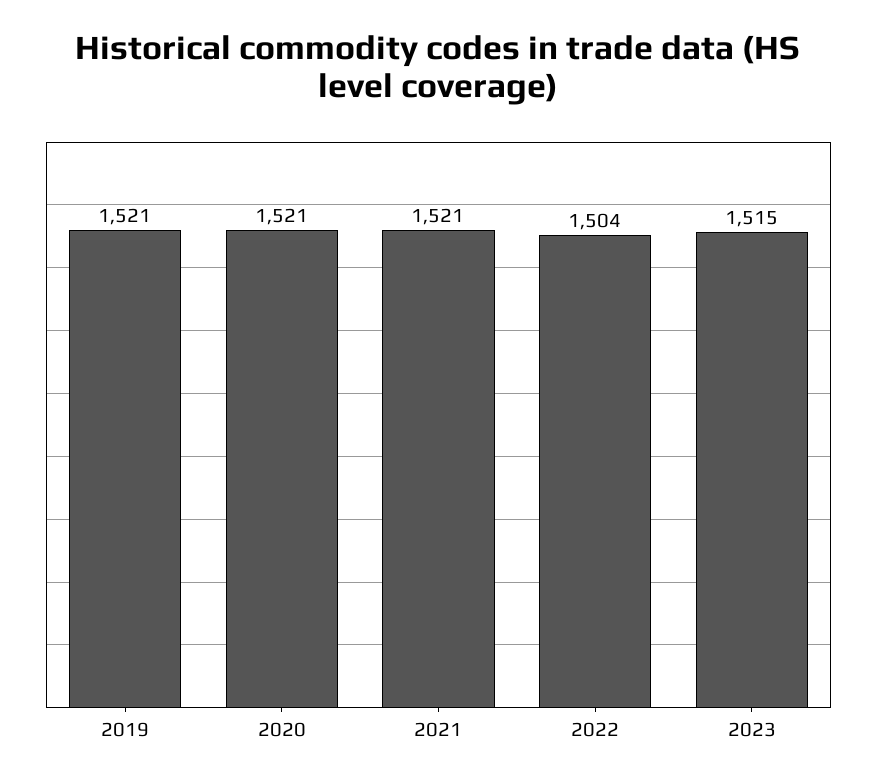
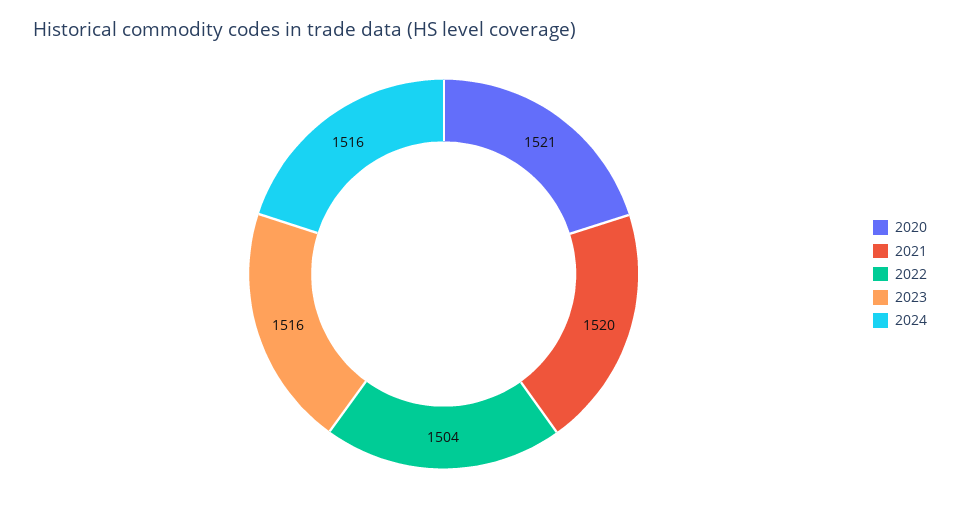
2019: 1521 -> none
2021: 1521 -> 1520
2023: 1515 -> 1516
2024: none -> 1516

